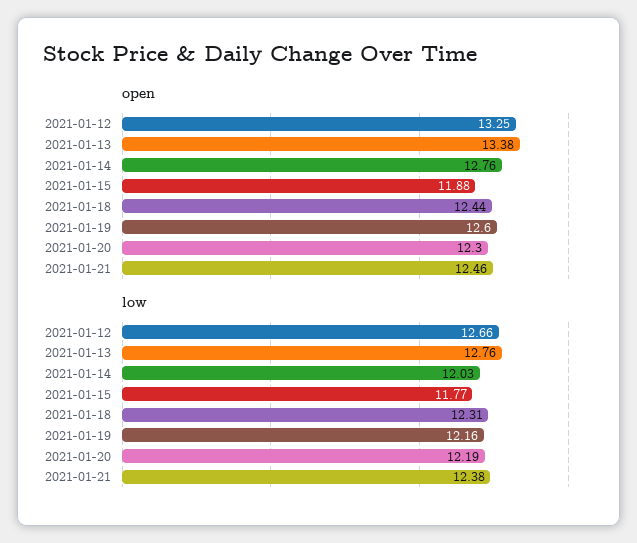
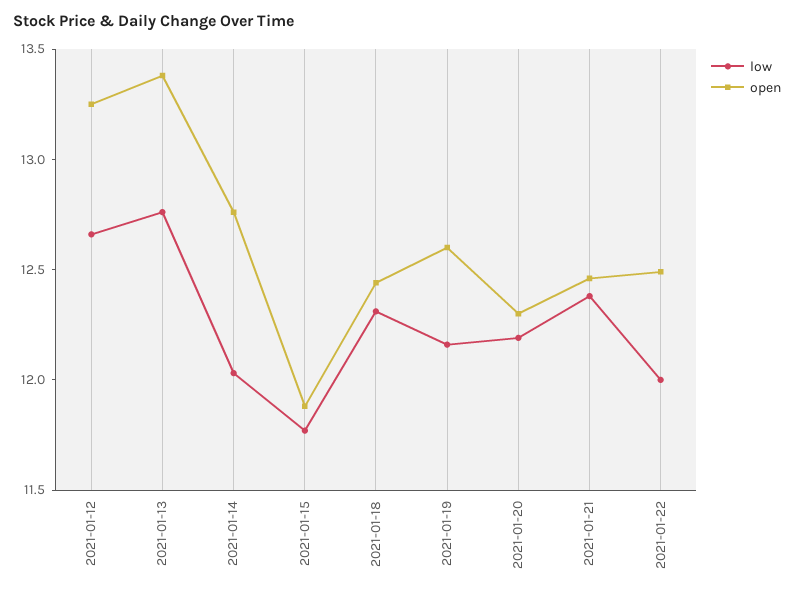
low, 2021-01-22: none -> 12
open, 2021-01-22: none -> 12.5

